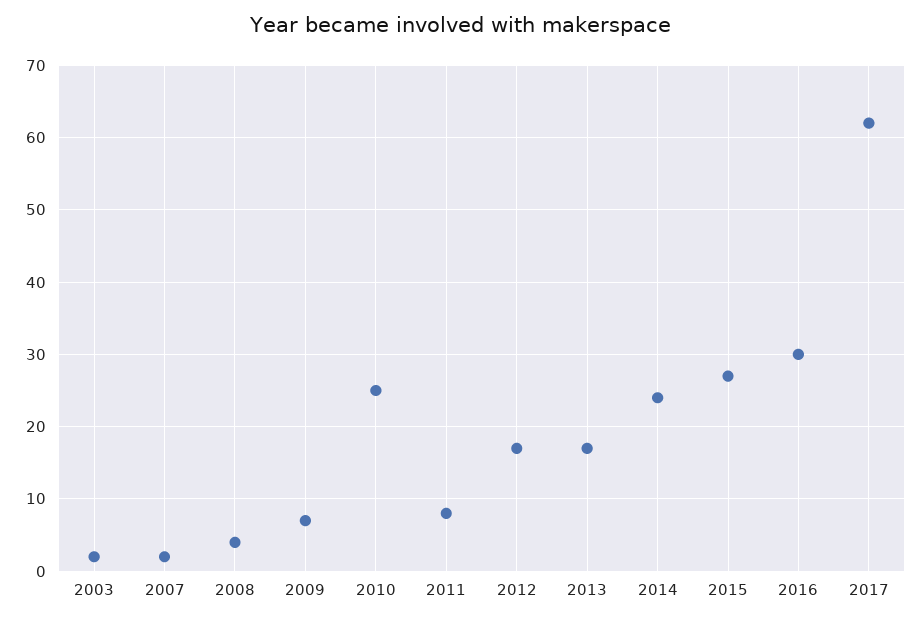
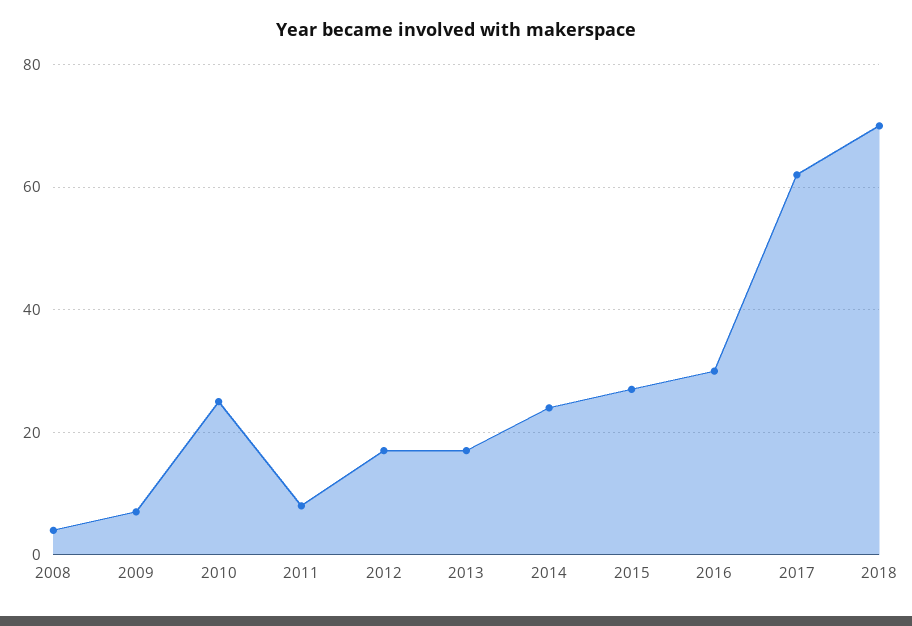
2003: 2 -> none
2007: 2 -> none
2018: none -> 70

